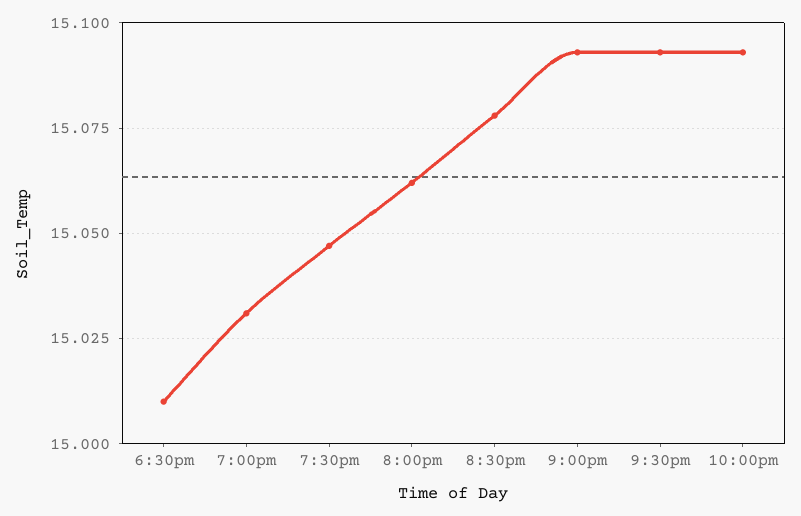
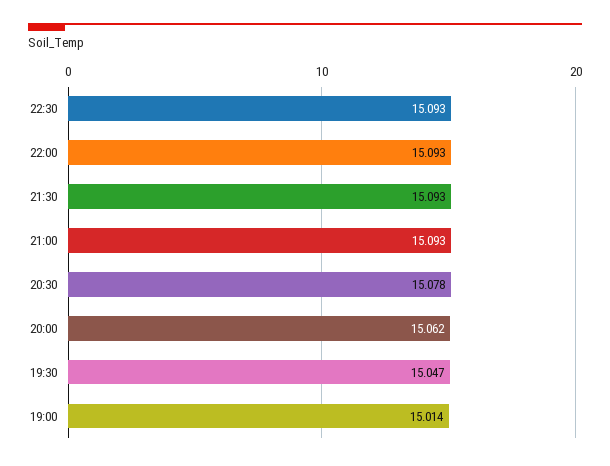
6:30pm: 15.01 -> none
7:00pm: 15.03 -> 15.014
22:30: none -> 15.093

